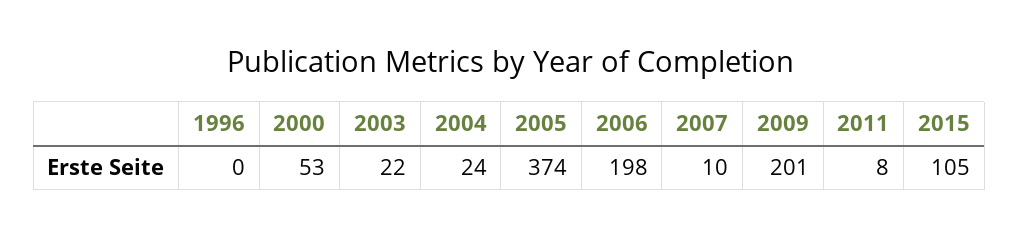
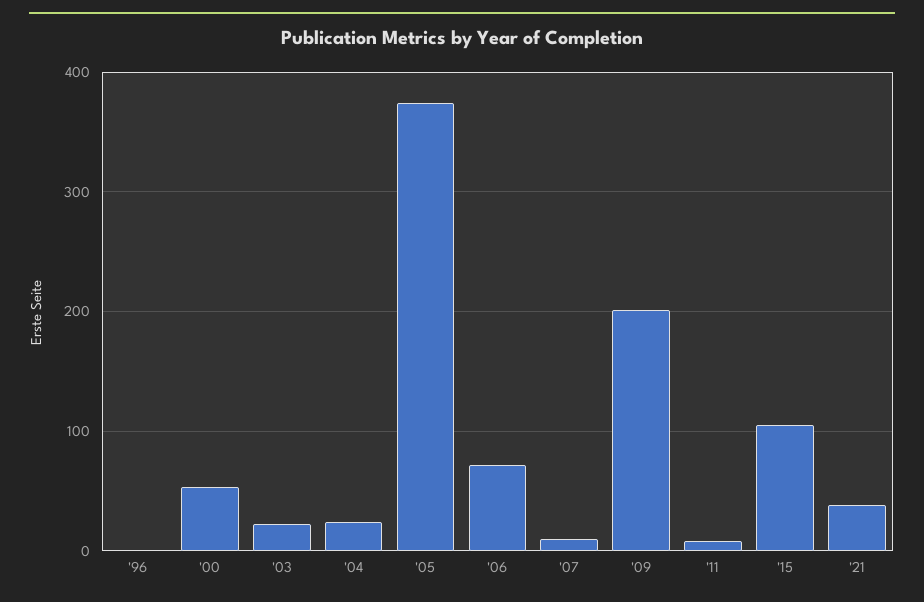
2006: 198 -> 70
'21: none -> 40

